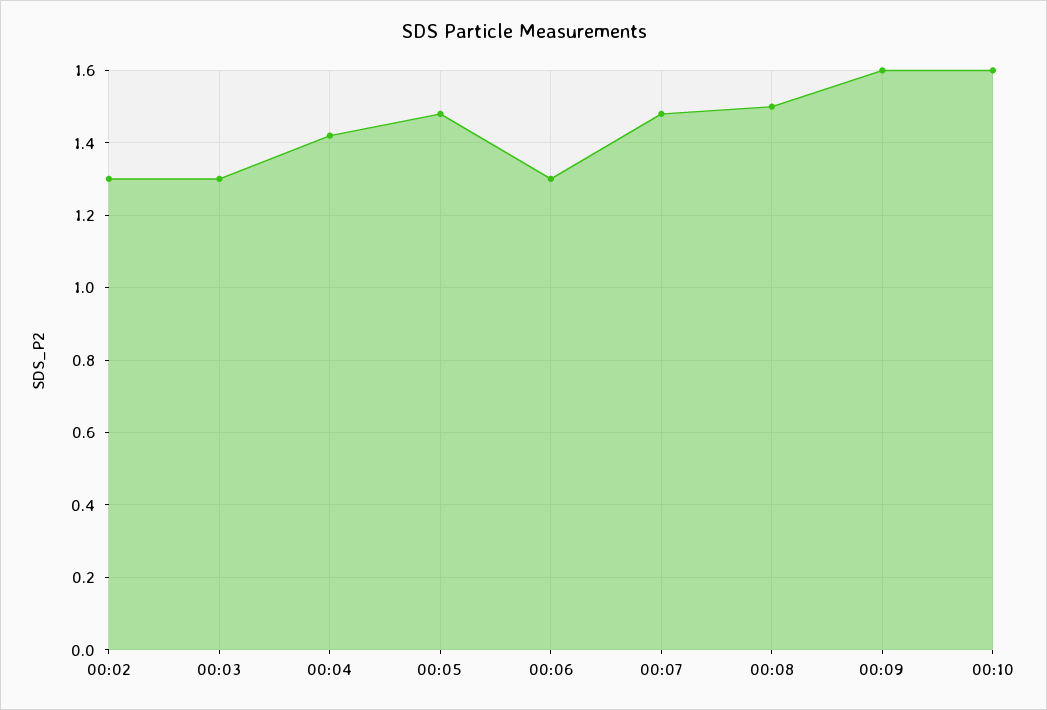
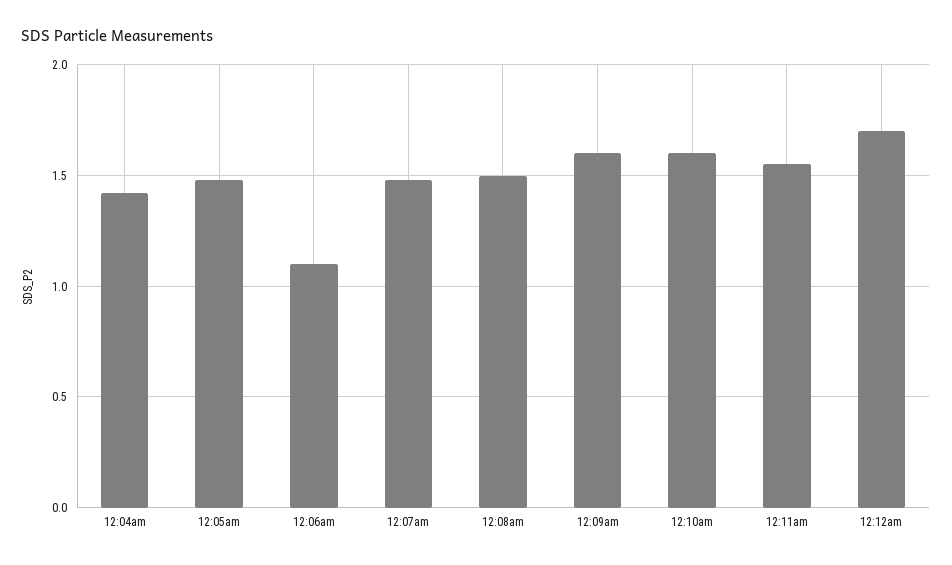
00:02: 1.3 -> none
00:03: 1.3 -> none
00:06: 1.3 -> 1.1
12:11am: none -> 1.55
12:12am: none -> 1.7

